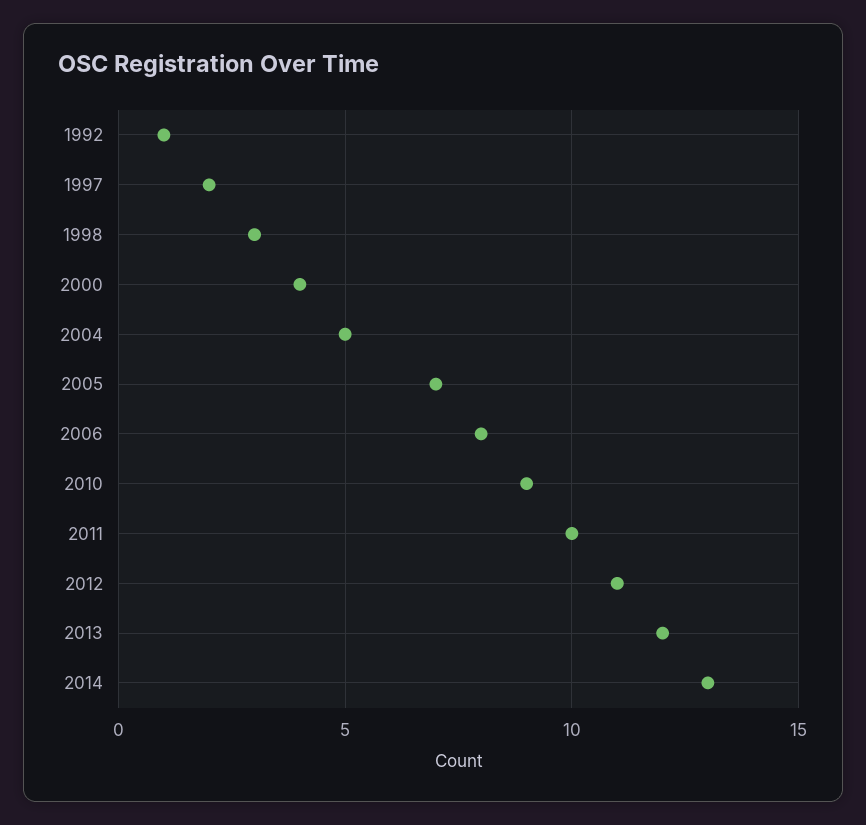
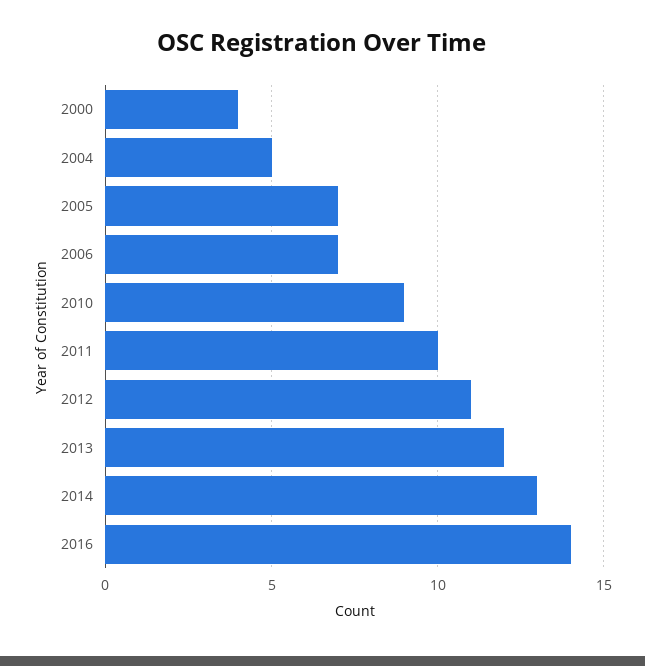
1992: 1 -> none
1997: 2 -> none
1998: 3 -> none
2006: 8 -> 7
2016: none -> 14

